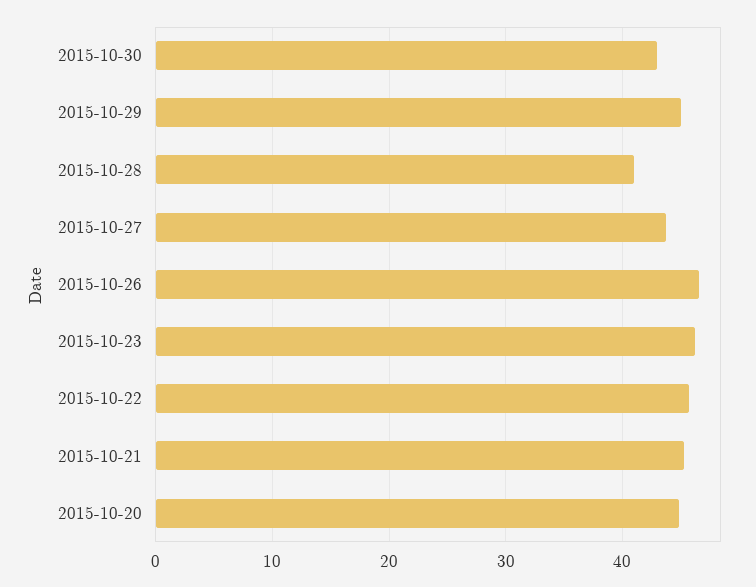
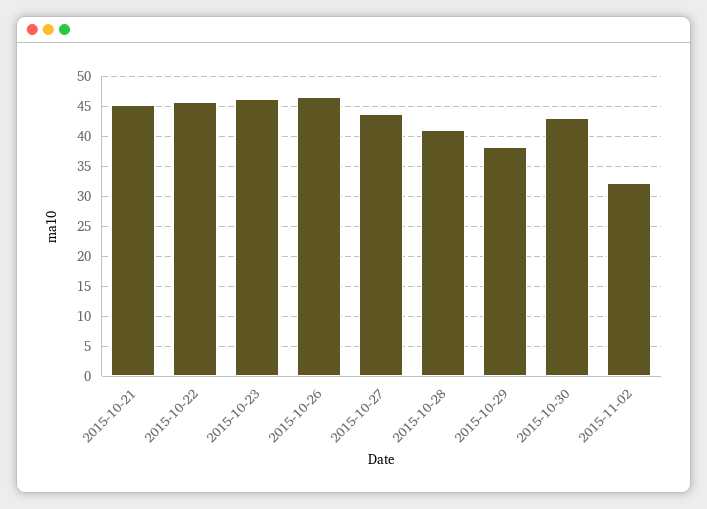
2015-10-29: 45 -> 37.5
2015-10-20: 45 -> none
2015-11-02: none -> 32.5

